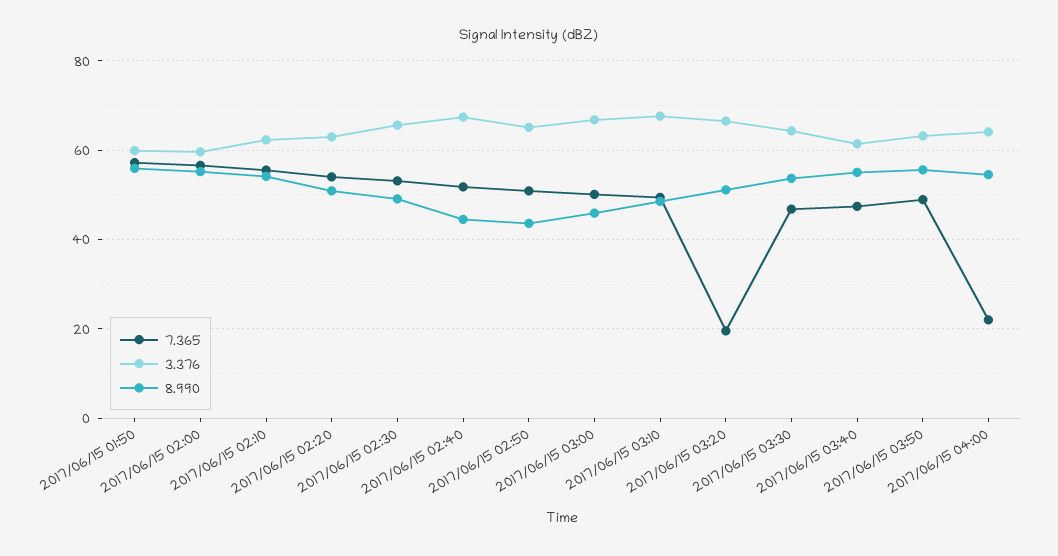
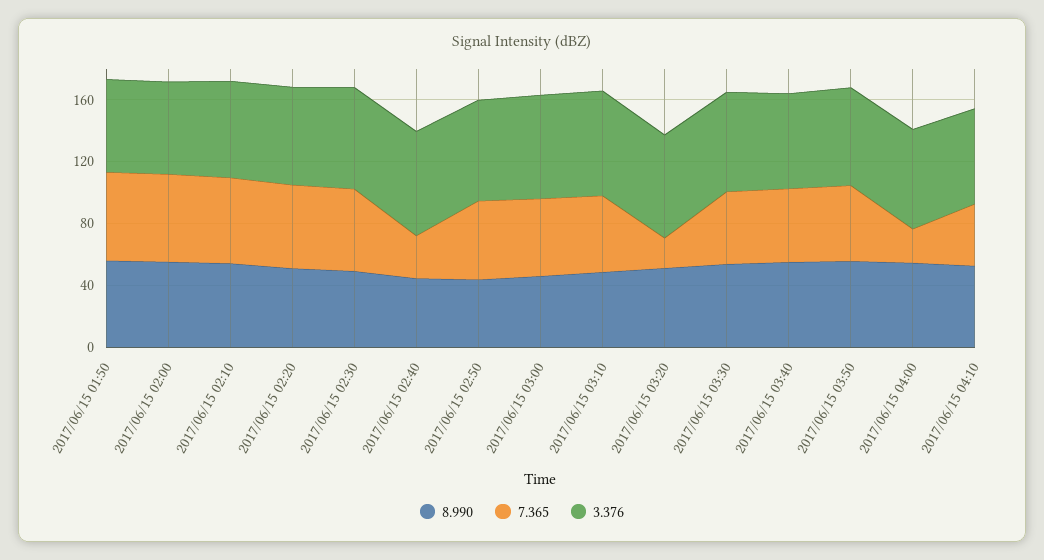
7.365, 2017/06/15 02:40: 52 -> 30
8.990, 2017/06/15 04:10: none -> 50
7.365, 2017/06/15 04:10: none -> 40
3.376, 2017/06/15 04:10: none -> 60

